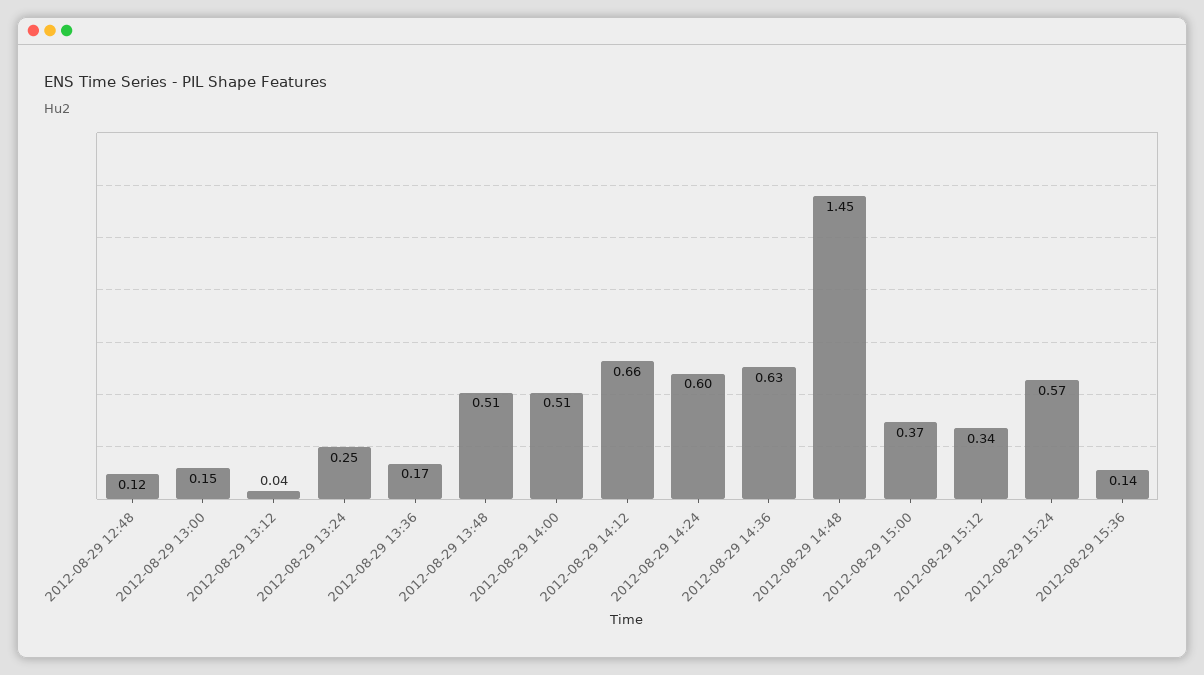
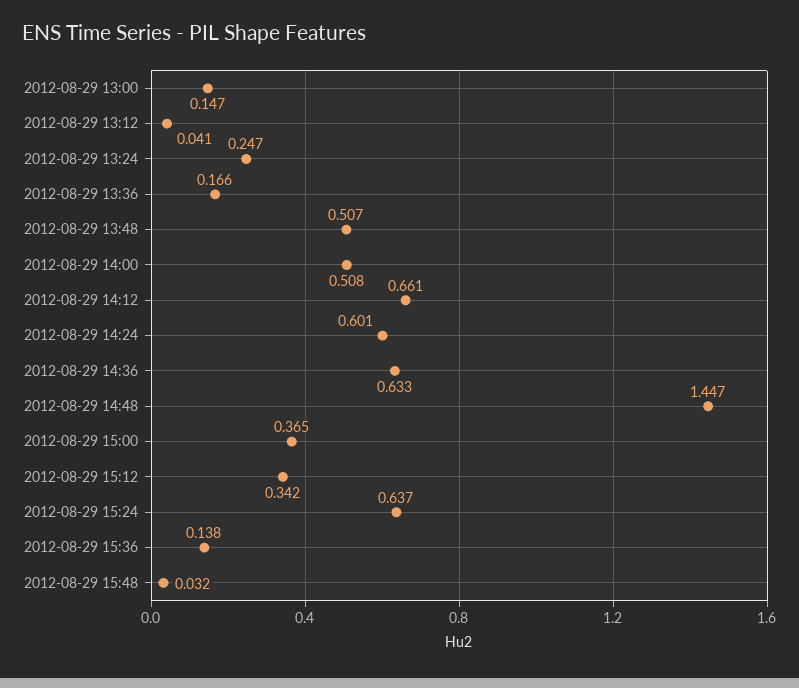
2012-08-29 12:48: 0.12 -> none
2012-08-29 15:24: 0.57 -> 0.637
2012-08-29 15:48: none -> 0.032

